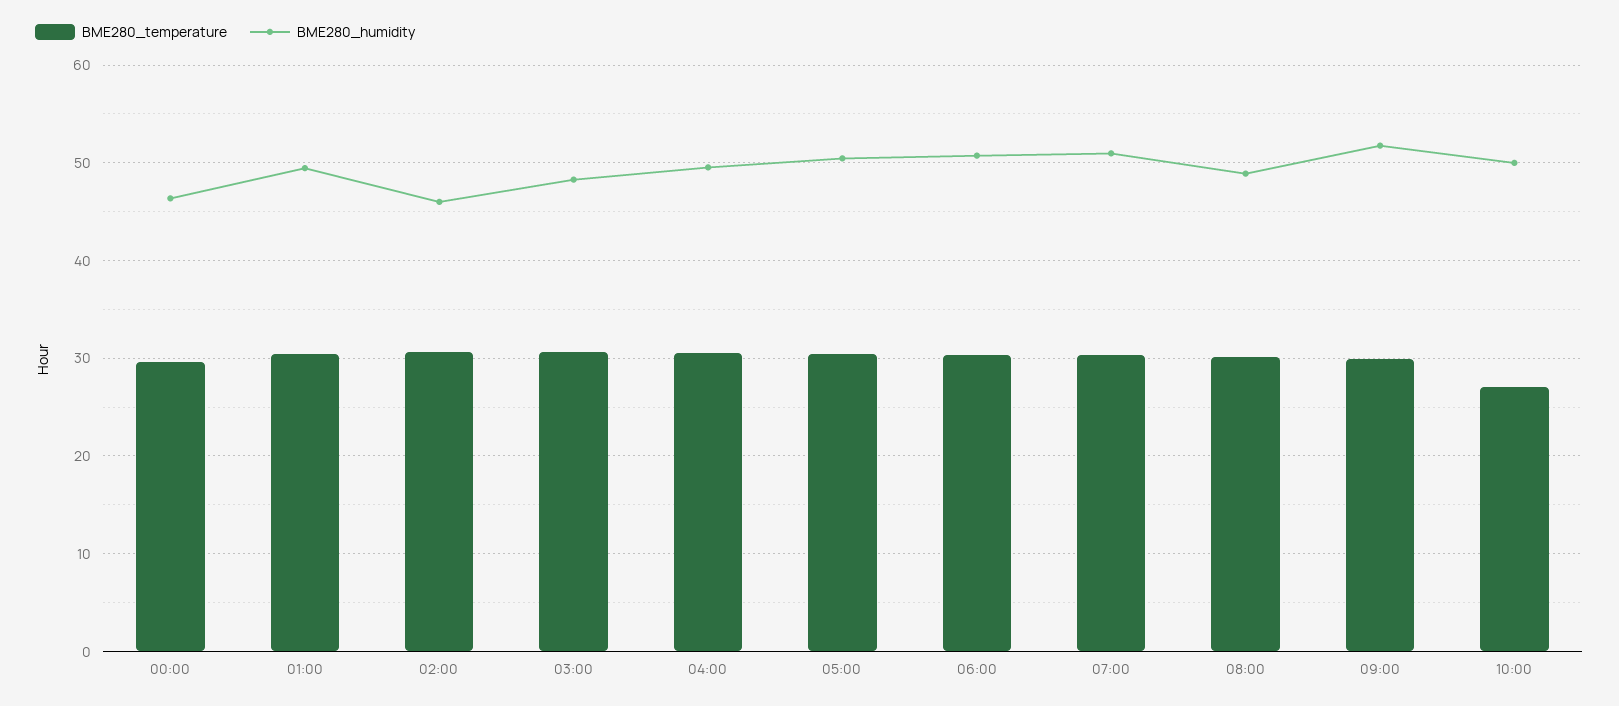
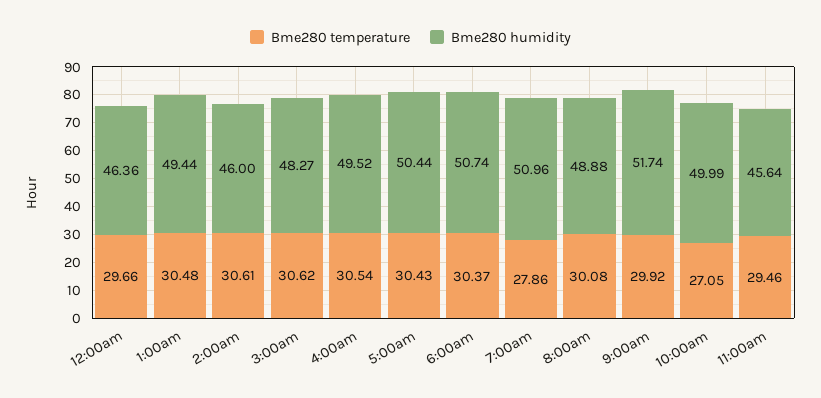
BME280_temperature, 07:00: 30 -> 27.86
BME280_temperature, 11:00am: none -> 29.46
BME280_humidity, 11:00am: none -> 45.64

